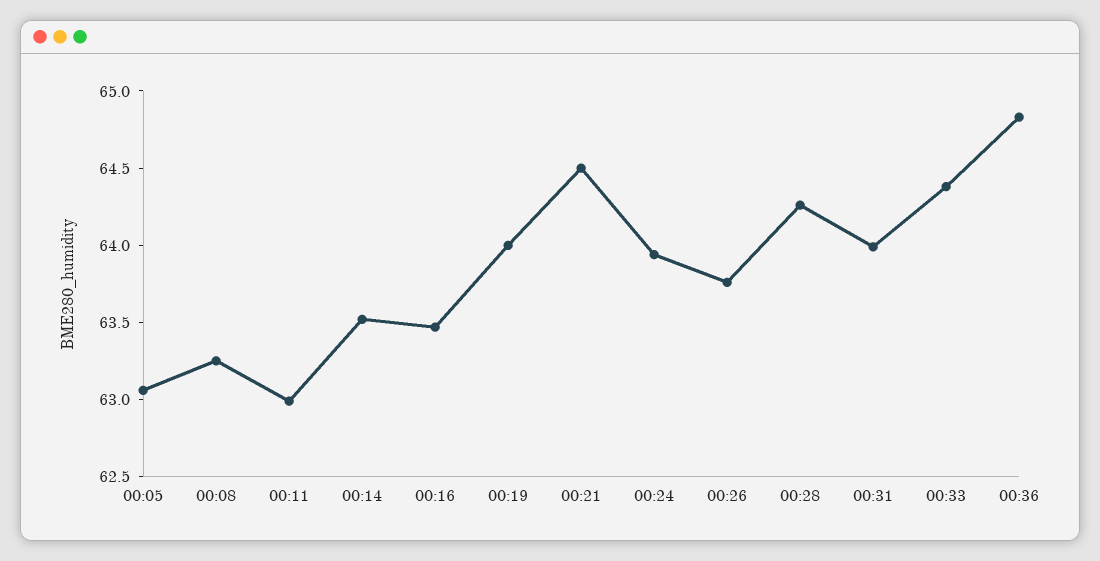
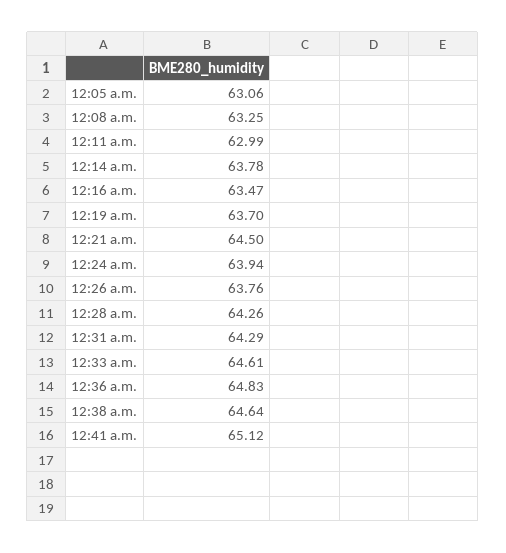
00:14: 63.5 -> 63.78
00:19: 64 -> 63.7
00:31: 64 -> 64.29
00:33: 64.4 -> 64.61
12:38 a.m.: none -> 64.64
12:41 a.m.: none -> 65.12

